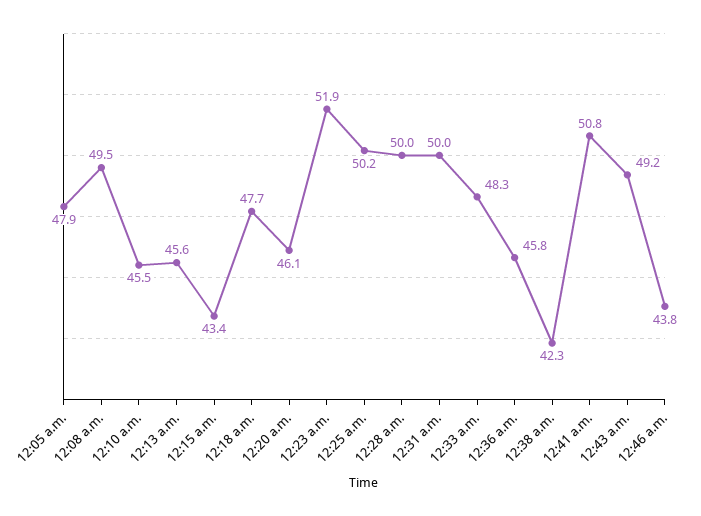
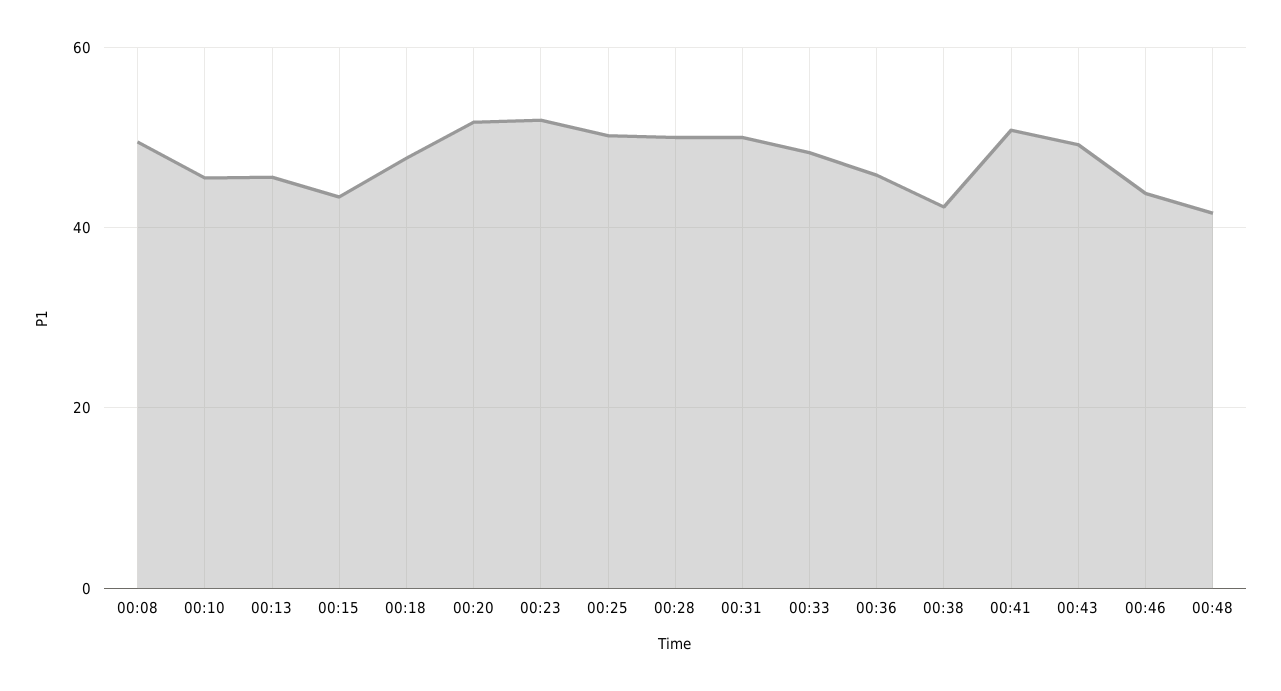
12:05 a.m.: 47.9 -> none
12:20 a.m.: 46.1 -> 52
00:48: none -> 42

